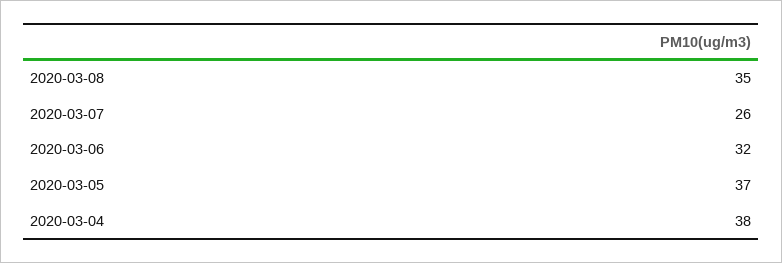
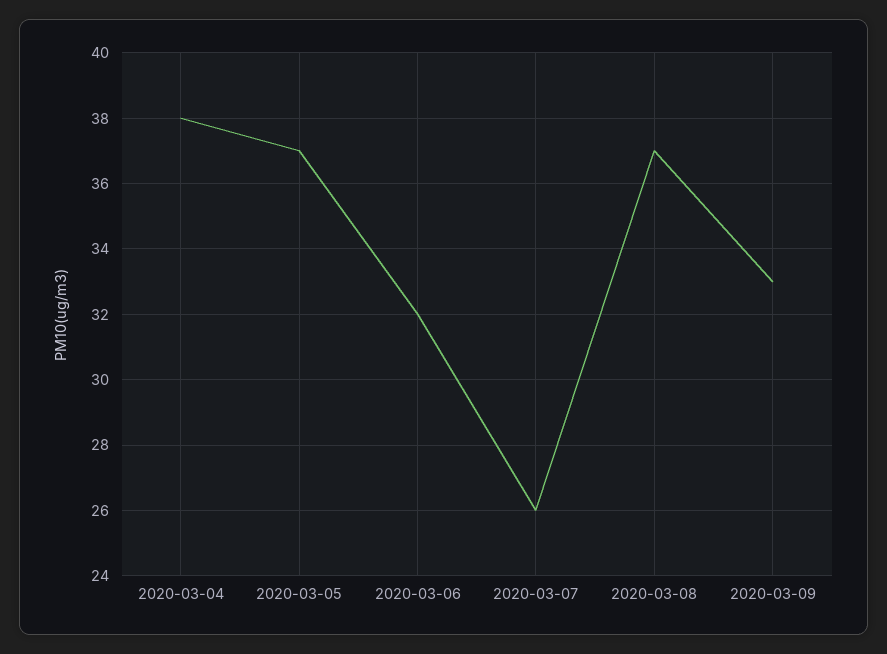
2020-03-08: 35 -> 37
2020-03-09: none -> 33

